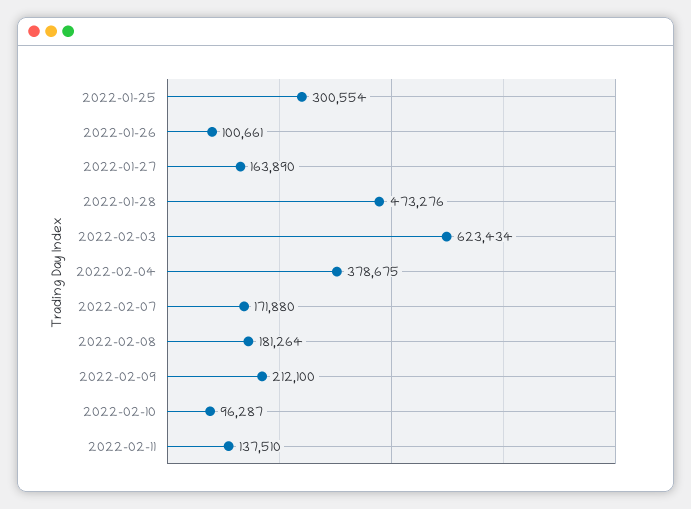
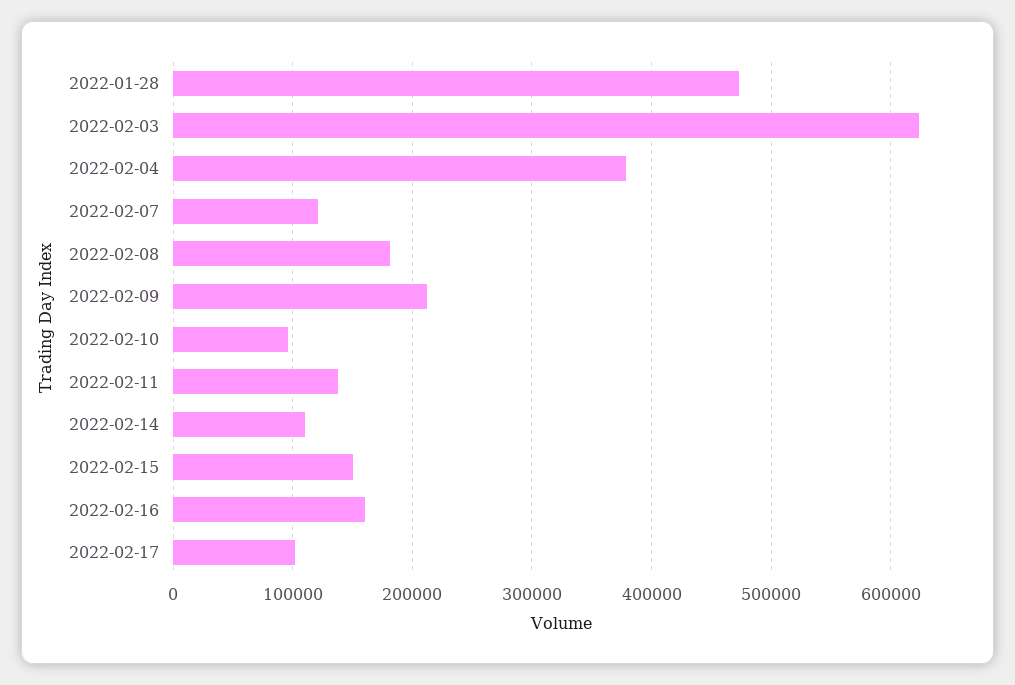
2022-01-25: 300554 -> none
2022-01-26: 100661 -> none
2022-01-27: 163890 -> none
2022-02-07: 171880 -> 120000
2022-02-14: none -> 110000
2022-02-15: none -> 150000
2022-02-16: none -> 160000
2022-02-17: none -> 100000

